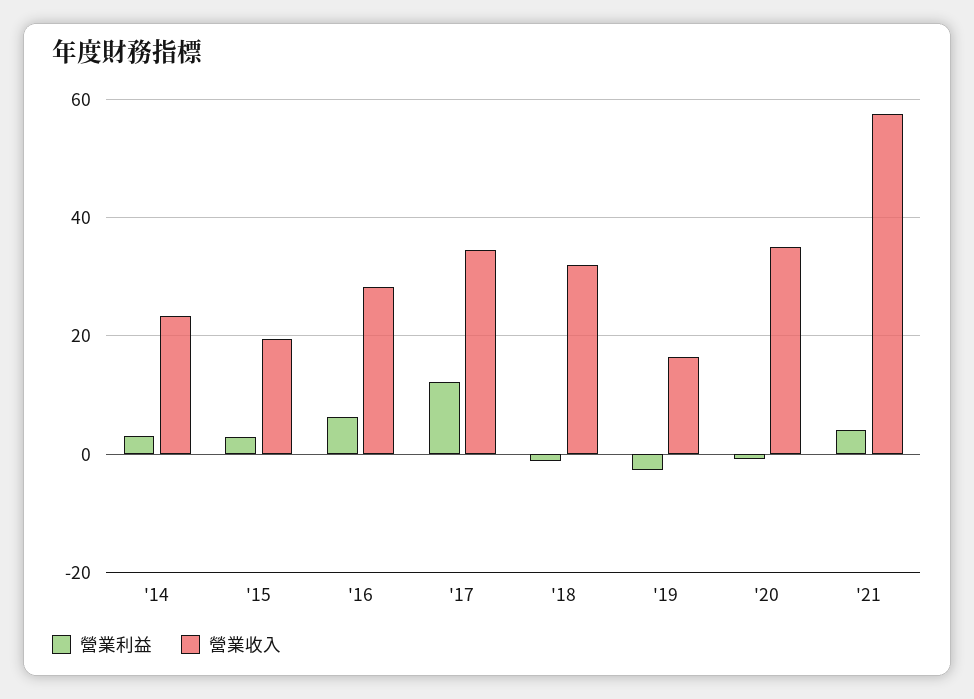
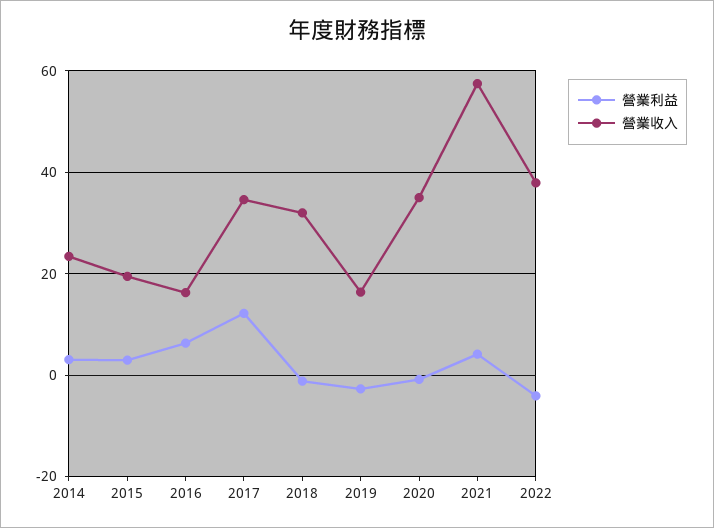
營業收入, '16: 28 -> 16
營業利益, 2022: none -> -4
營業收入, 2022: none -> 38

